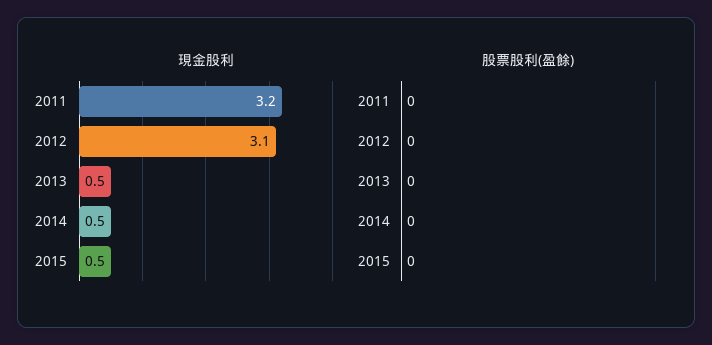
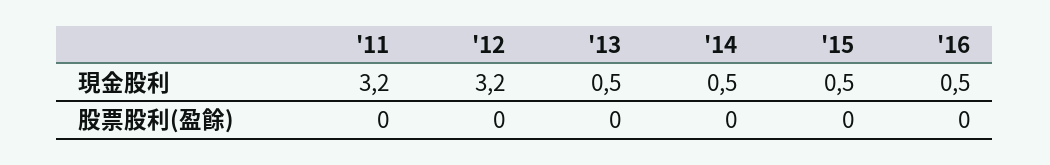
現金股利, 2012: 3.1 -> 3.2
現金股利, '16: none -> 0.5
股票股利(盈餘), '16: none -> 0

